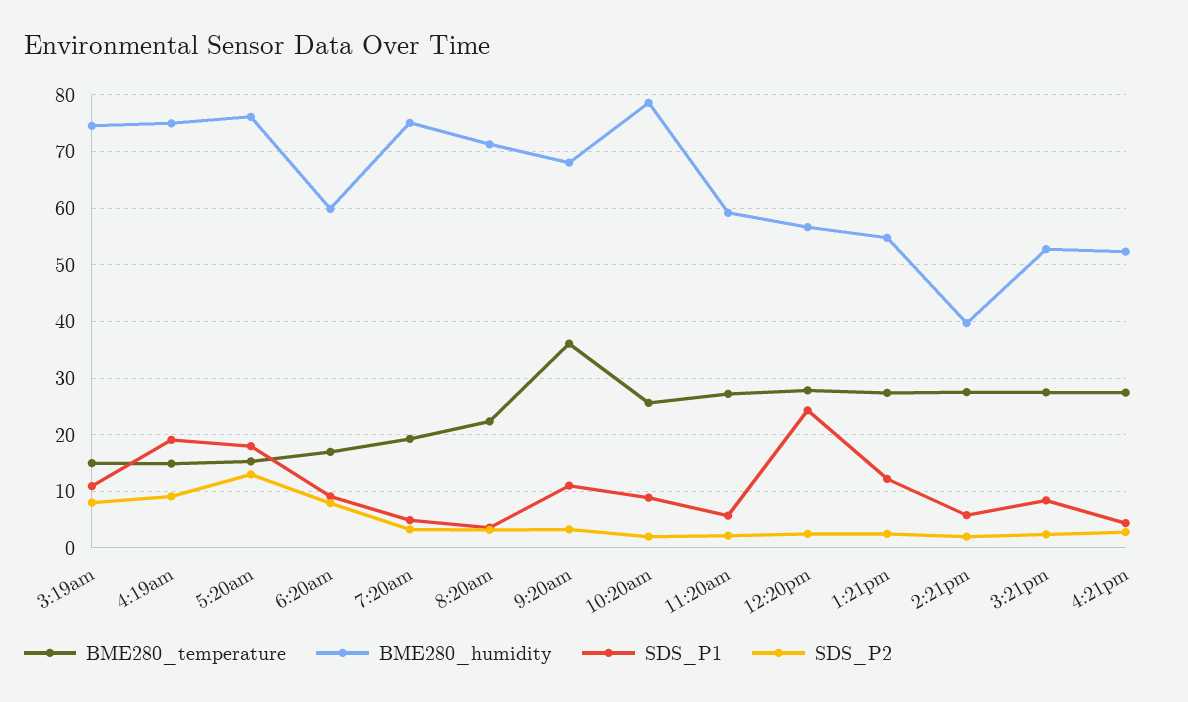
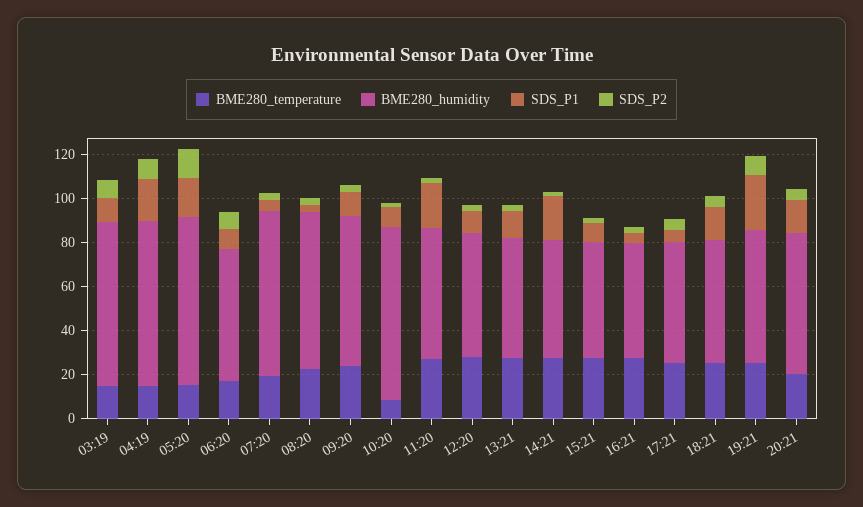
BME280_temperature, 9:20am: 36 -> 25
BME280_temperature, 10:20am: 26 -> 10
SDS_P1, 11:20am: 6 -> 20
SDS_P1, 12:20pm: 24 -> 10
BME280_humidity, 2:21pm: 40 -> 55
SDS_P1, 2:21pm: 6 -> 20
BME280_temperature, 17:21: none -> 25
BME280_humidity, 17:21: none -> 55
SDS_P1, 17:21: none -> 5
SDS_P2, 17:21: none -> 5
BME280_temperature, 18:21: none -> 25
BME280_humidity, 18:21: none -> 55
SDS_P1, 18:21: none -> 15
SDS_P2, 18:21: none -> 5
BME280_temperature, 19:21: none -> 25
BME280_humidity, 19:21: none -> 60
SDS_P1, 19:21: none -> 25
SDS_P2, 19:21: none -> 10
BME280_temperature, 20:21: none -> 20
BME280_humidity, 20:21: none -> 65
SDS_P1, 20:21: none -> 15
SDS_P2, 20:21: none -> 5

